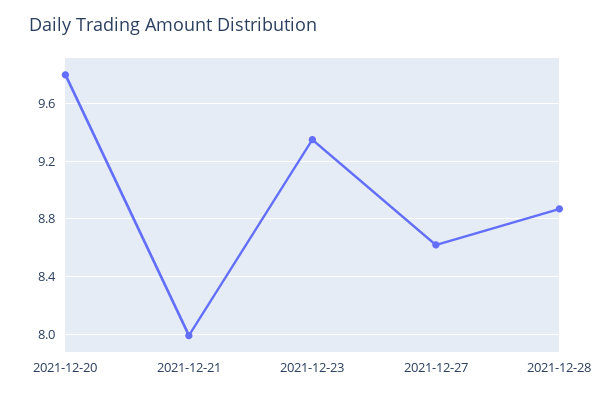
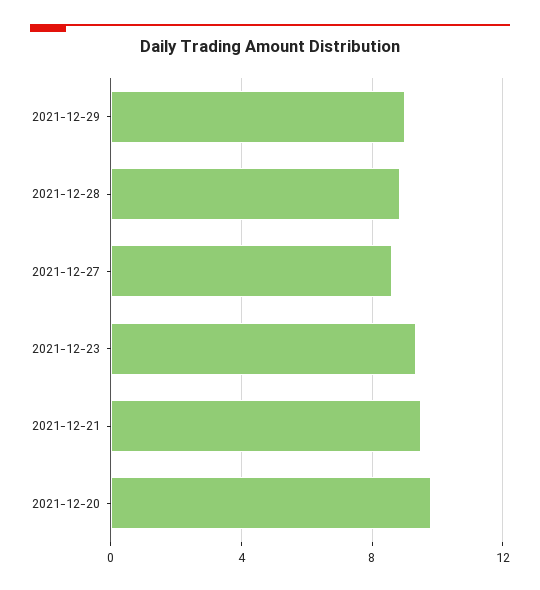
2021-12-21: 8 -> 9.5
2021-12-29: none -> 9

